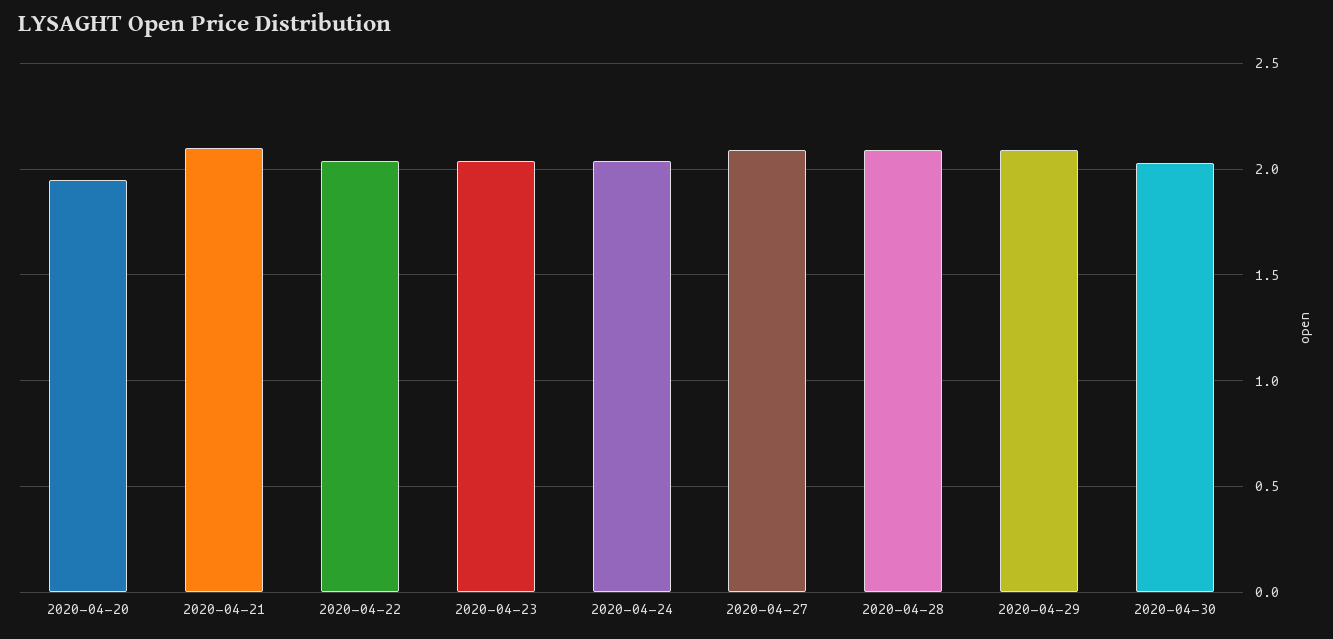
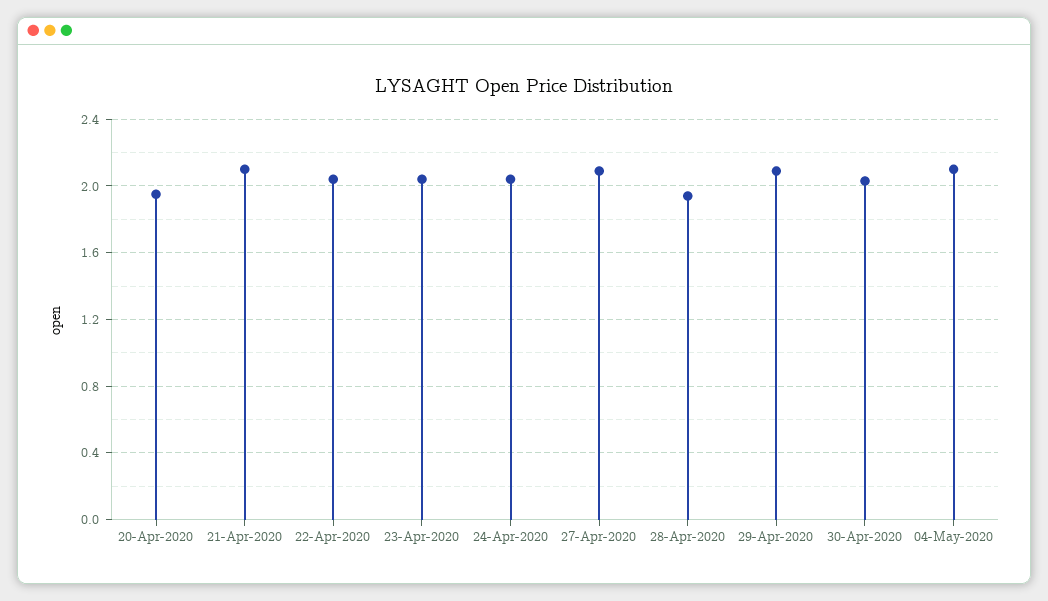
2020-04-28: 2.1 -> 1.95
04-May-2020: none -> 2.1

